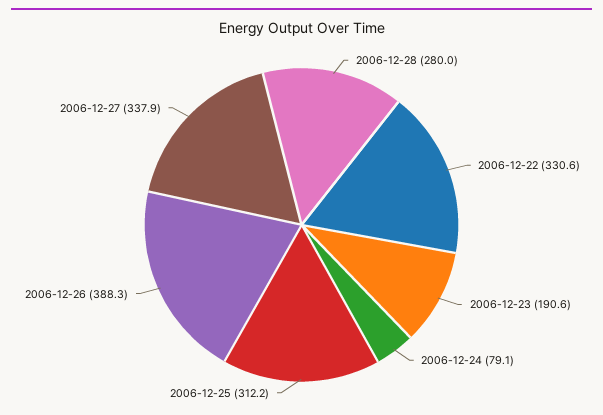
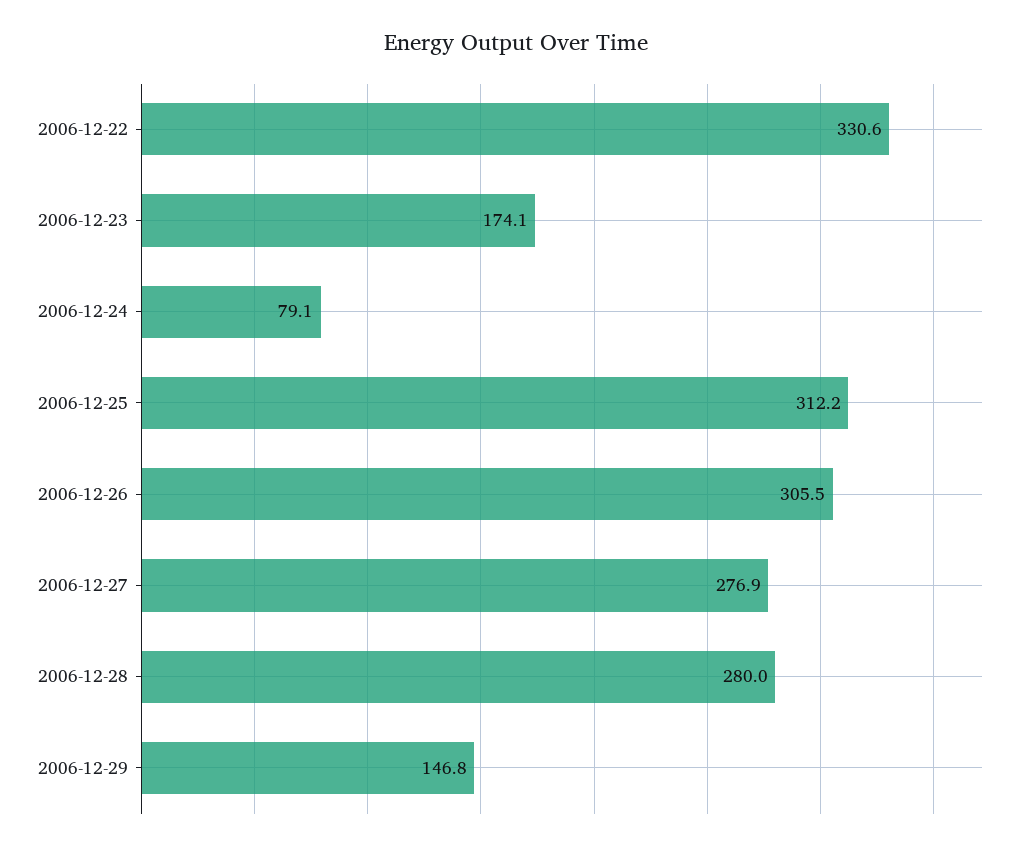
2006-12-23: 190.6 -> 174.1
2006-12-26: 388.3 -> 305.5
2006-12-27: 337.9 -> 276.9
2006-12-29: none -> 146.8

